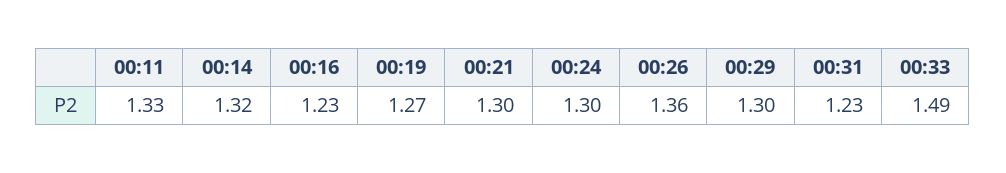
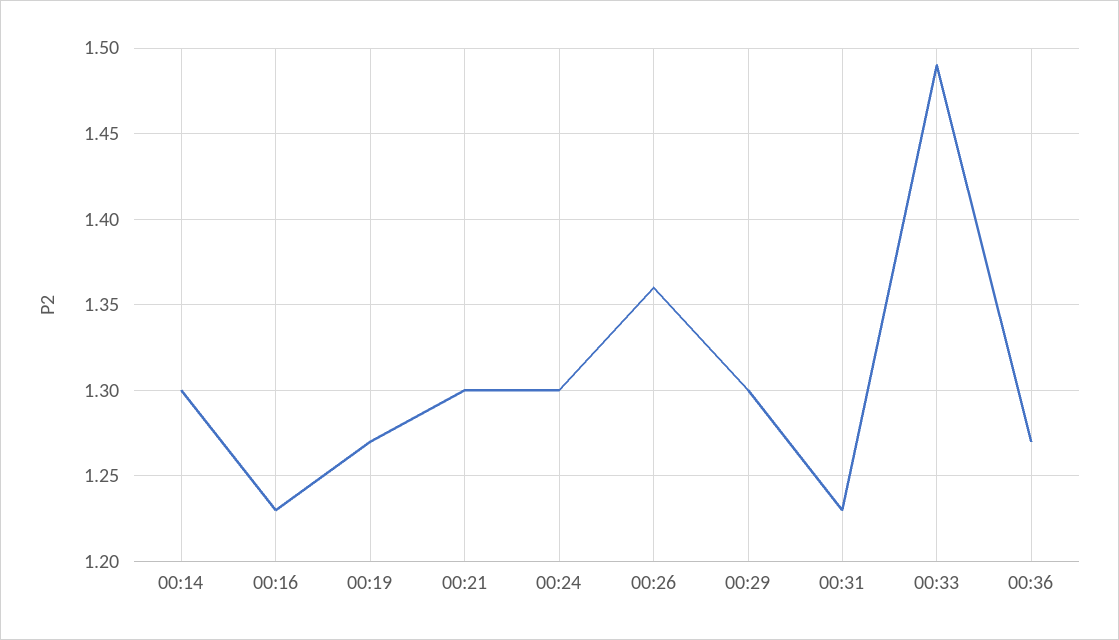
00:11: 1.33 -> none
00:14: 1.32 -> 1.3
00:36: none -> 1.27

